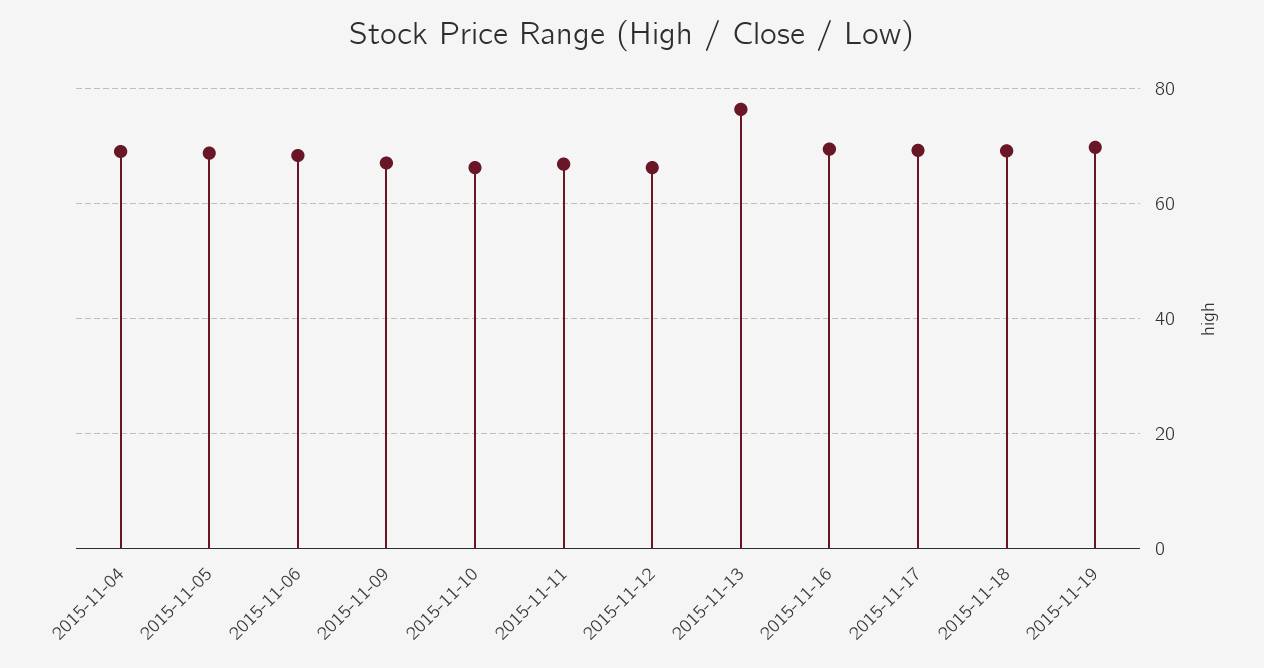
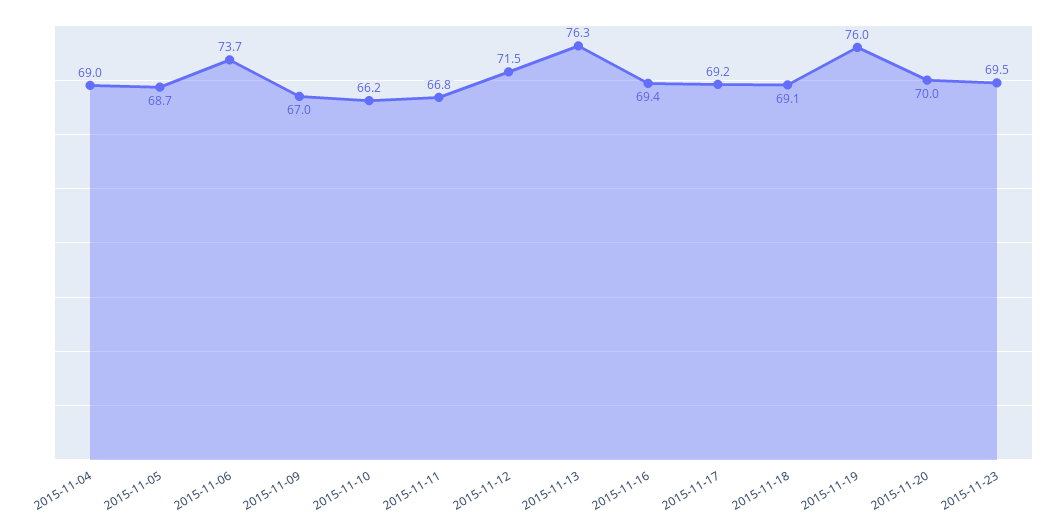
2015-11-06: 68 -> 73.7
2015-11-12: 66 -> 71.5
2015-11-19: 70 -> 76
2015-11-20: none -> 70
2015-11-23: none -> 69.5

